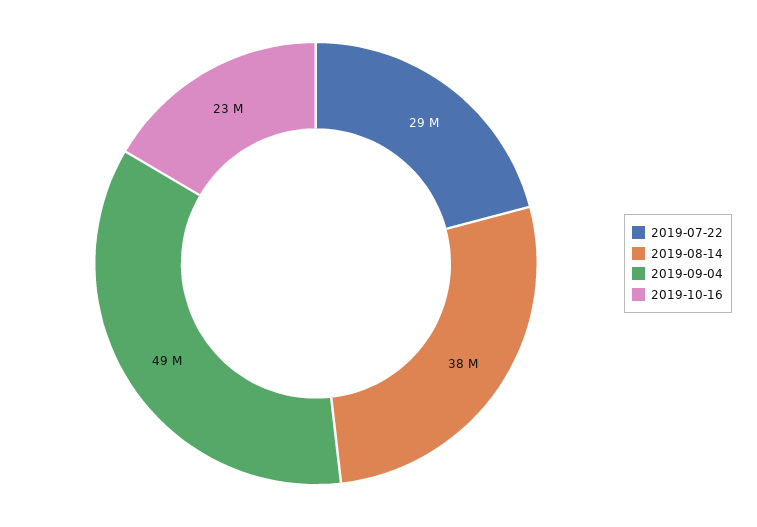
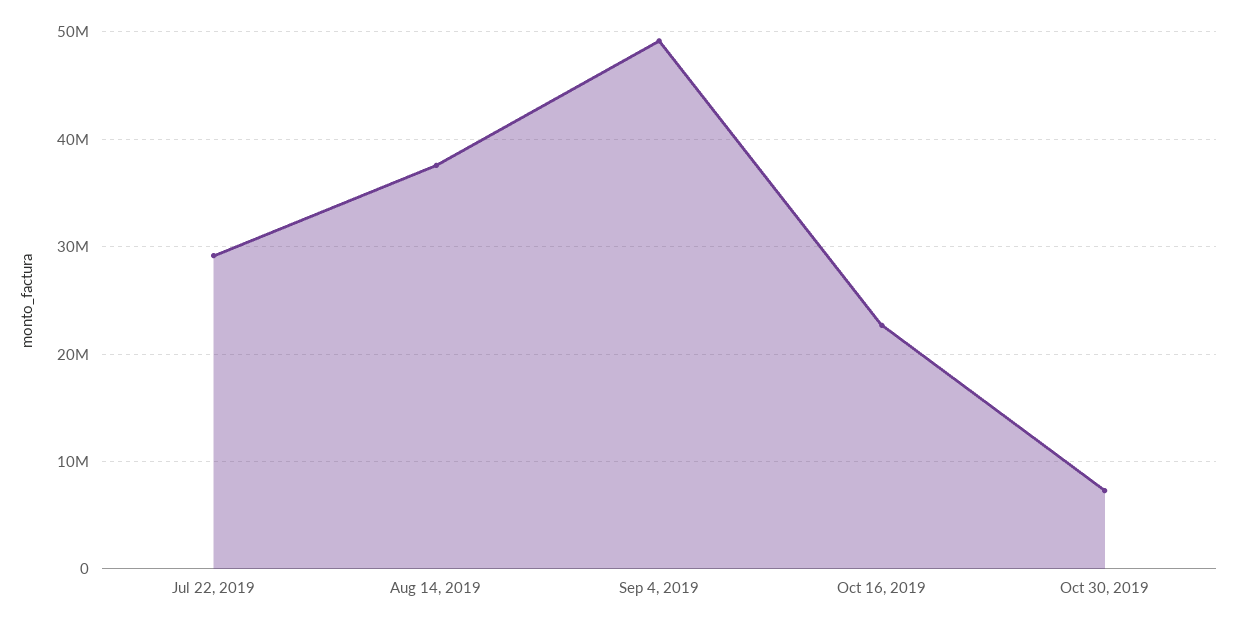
Oct 30, 2019: none -> 7000000

